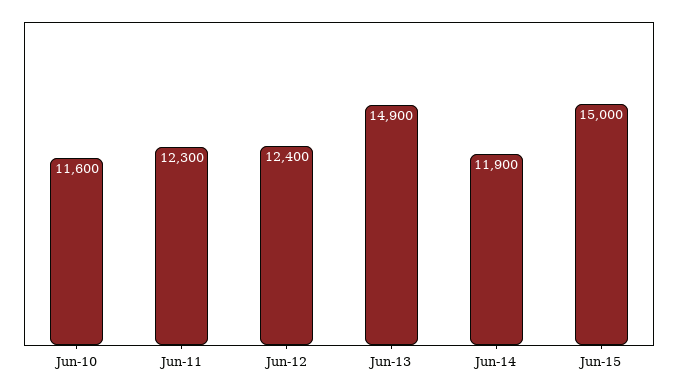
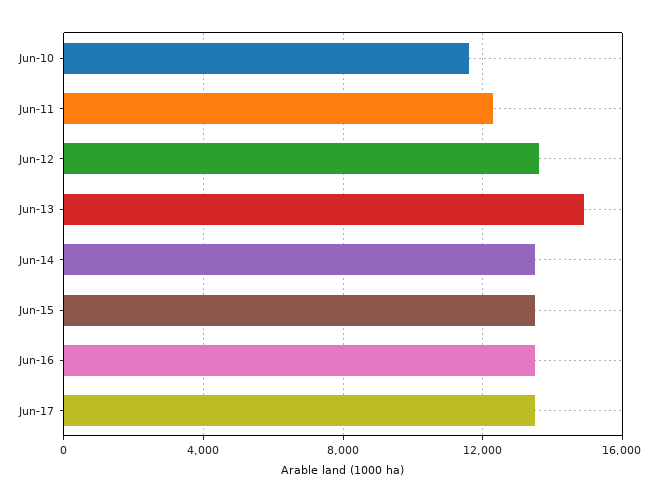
Jun-12: 12400 -> 13500
Jun-14: 11900 -> 13500
Jun-15: 15000 -> 13500
Jun-16: none -> 13500
Jun-17: none -> 13500

